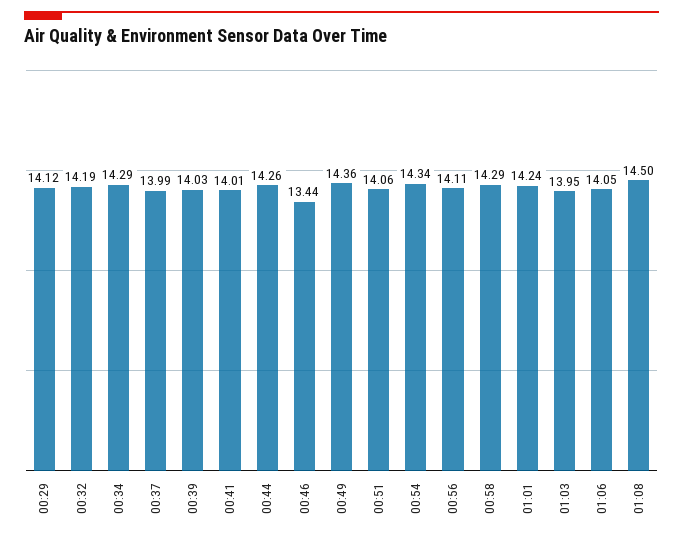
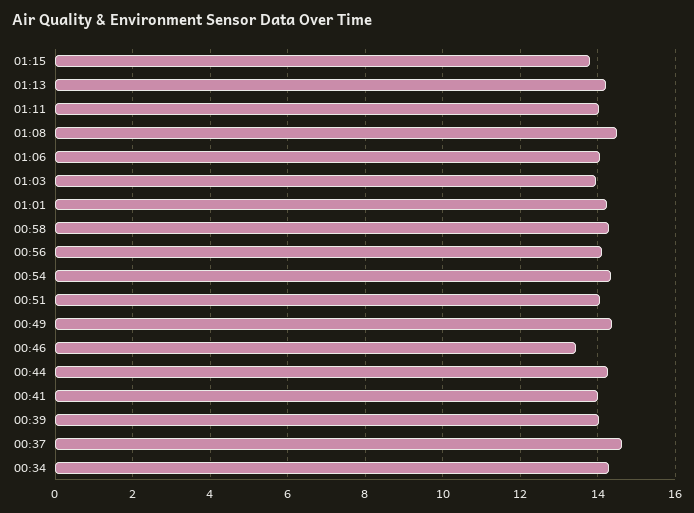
00:29: 14.12 -> none
00:32: 14.19 -> none
00:37: 13.99 -> 14.6
01:15: none -> 13.8
01:13: none -> 14.2
01:11: none -> 14

